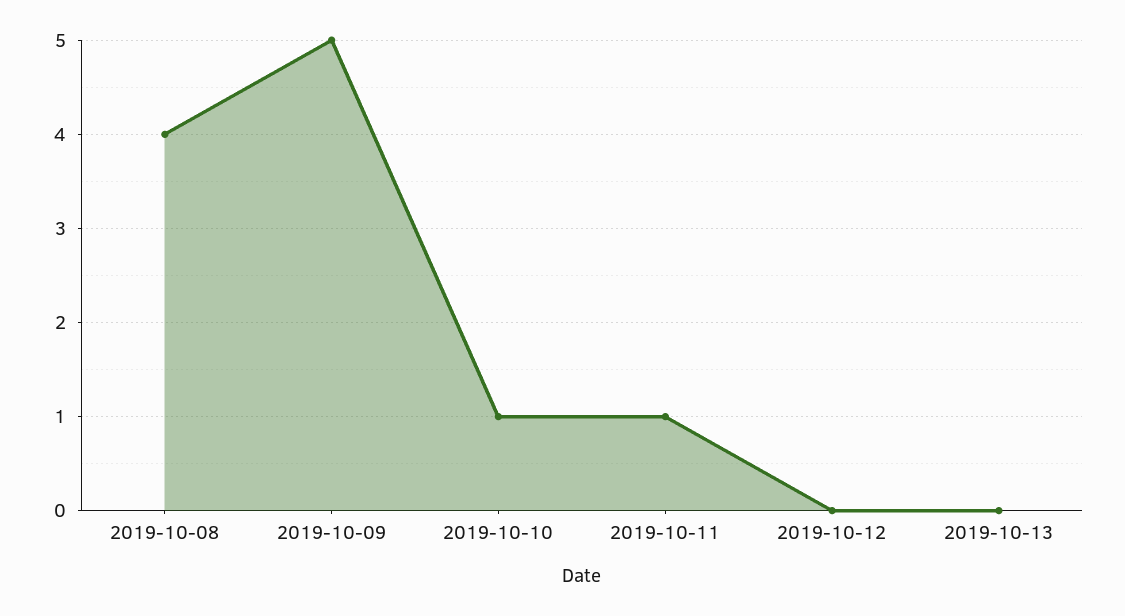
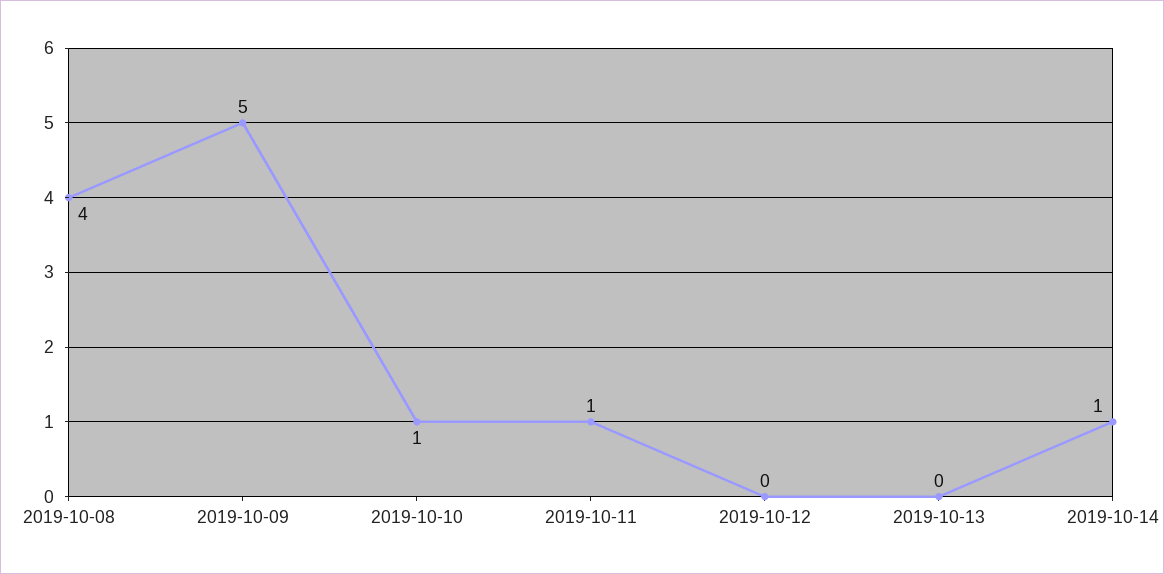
2019-10-14: none -> 1

